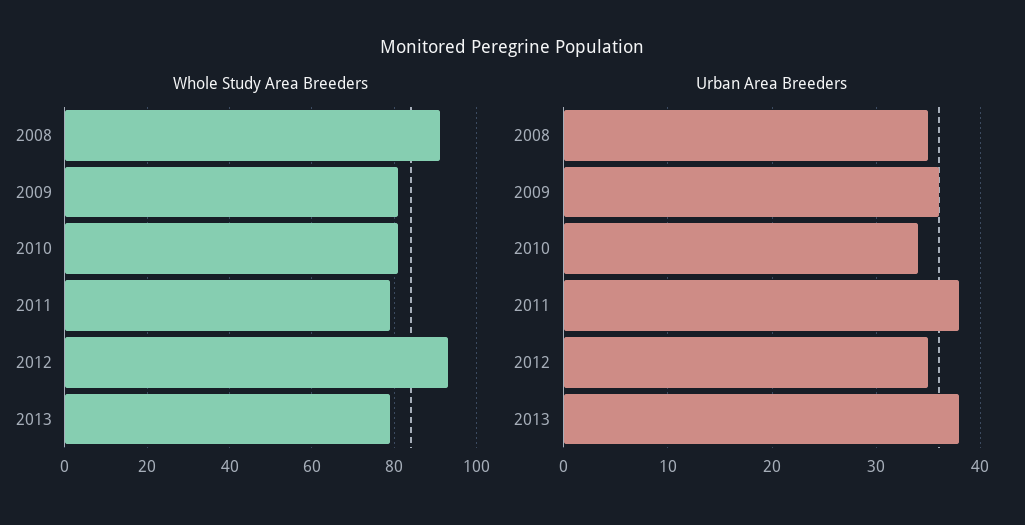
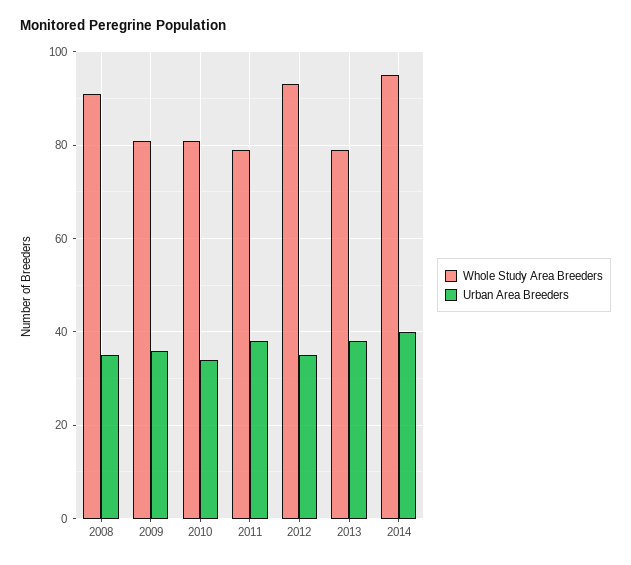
Whole Study Area Breeders, 2014: none -> 95
Urban Area Breeders, 2014: none -> 40

